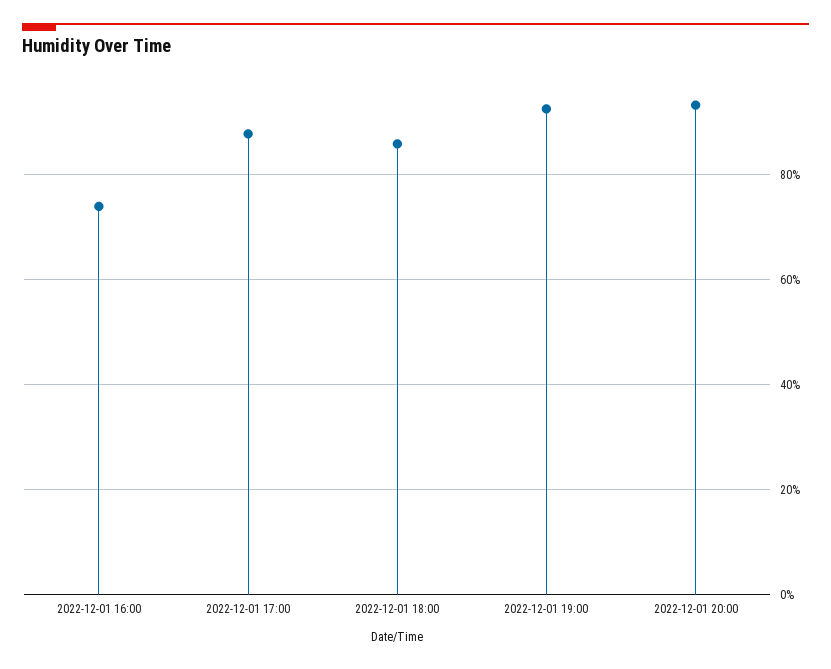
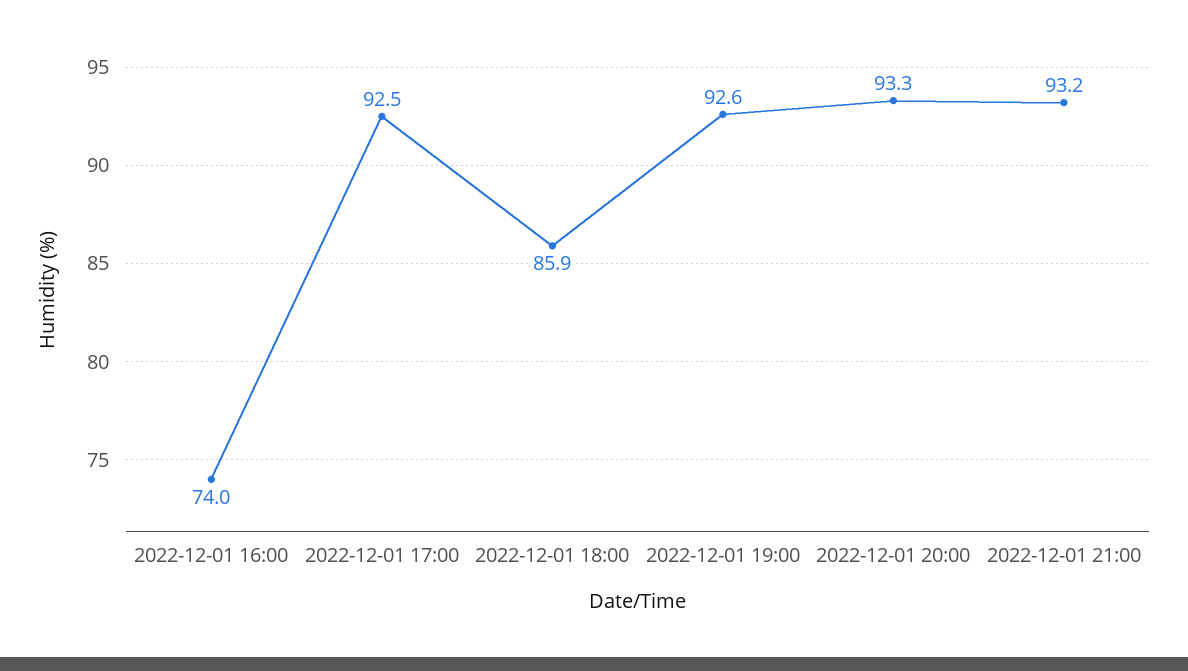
2022-12-01 17:00: 88 -> 92.5
2022-12-01 21:00: none -> 93.2

